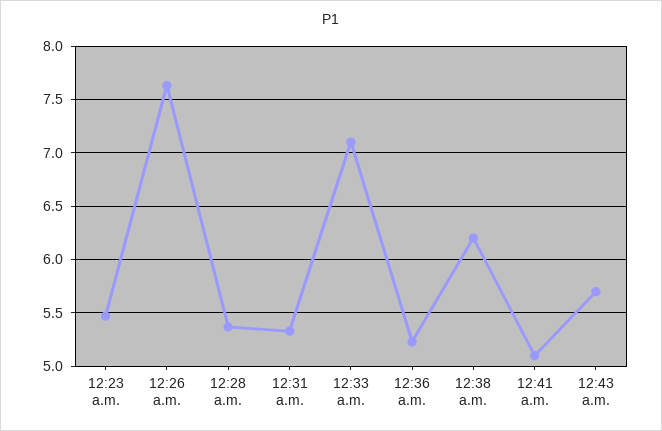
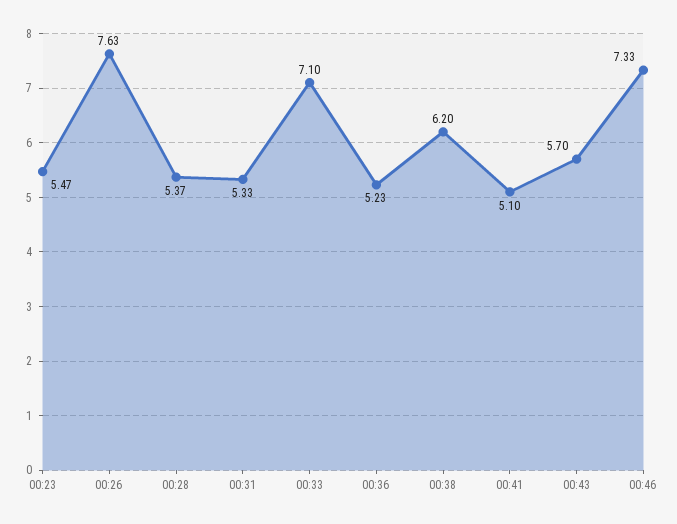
00:46: none -> 7.33

